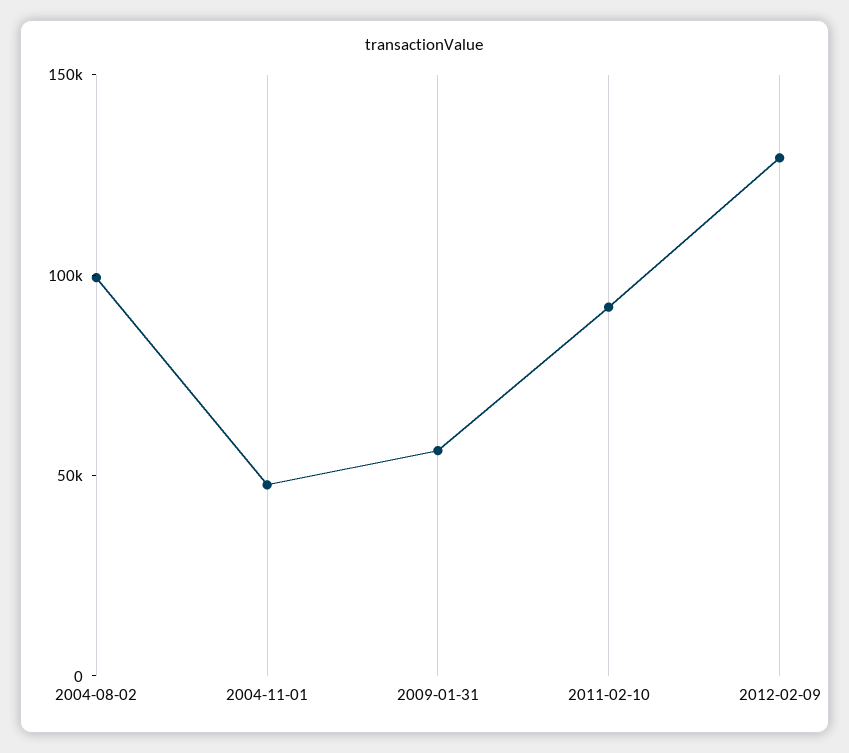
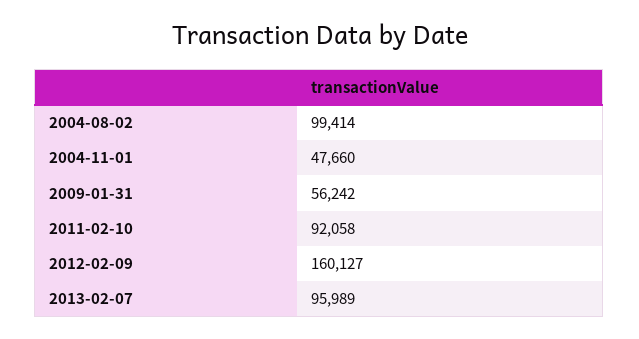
2012-02-09: 130000 -> 160127
2013-02-07: none -> 95989

